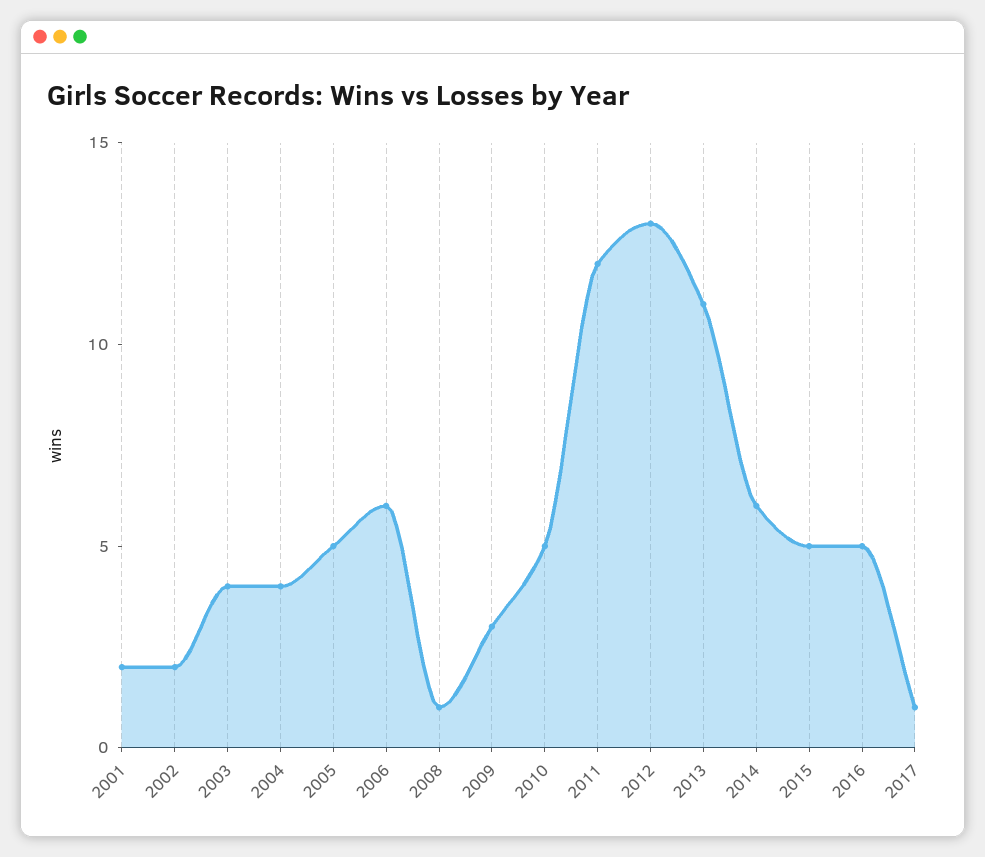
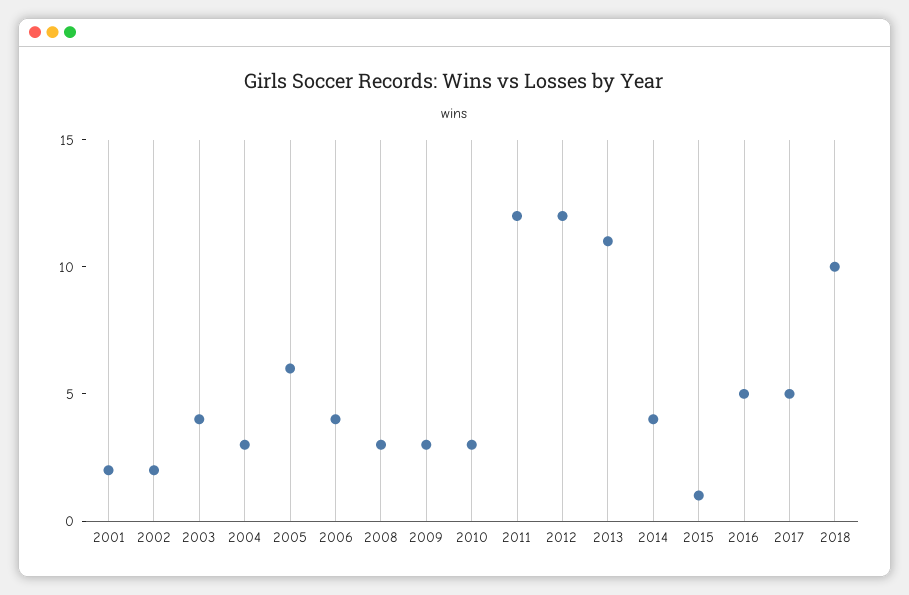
2004: 4 -> 3
2005: 5 -> 6
2006: 6 -> 4
2008: 1 -> 3
2010: 5 -> 3
2012: 13 -> 12
2014: 6 -> 4
2015: 5 -> 1
2017: 1 -> 5
2018: none -> 10

